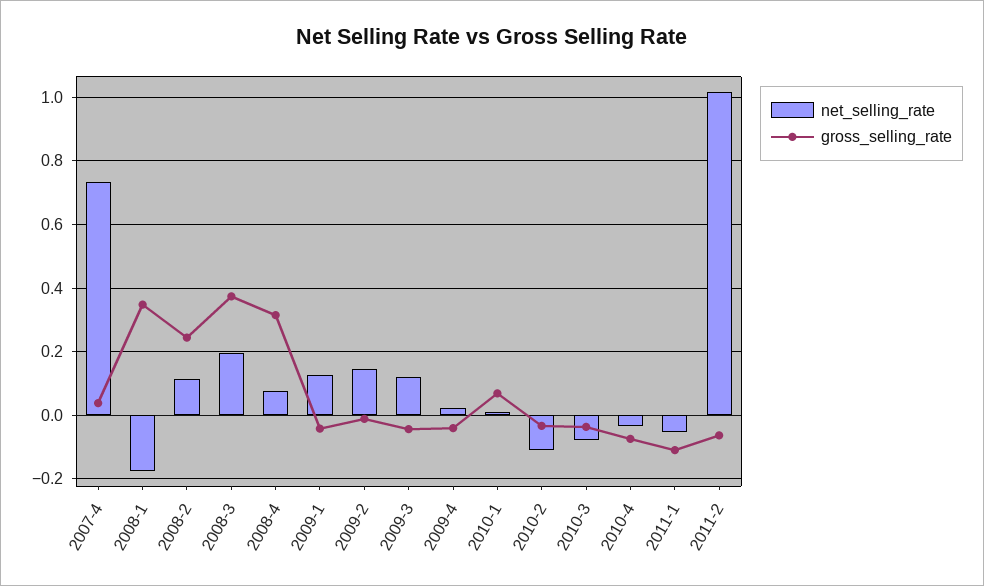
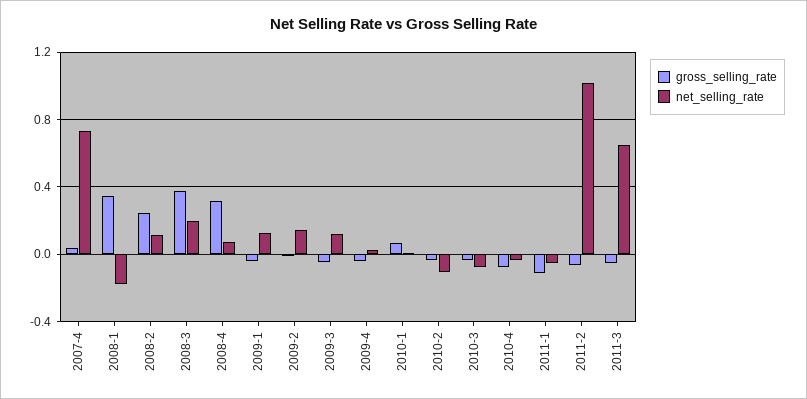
gross_selling_rate, 2011-3: none -> -0.05
net_selling_rate, 2011-3: none -> 0.65

